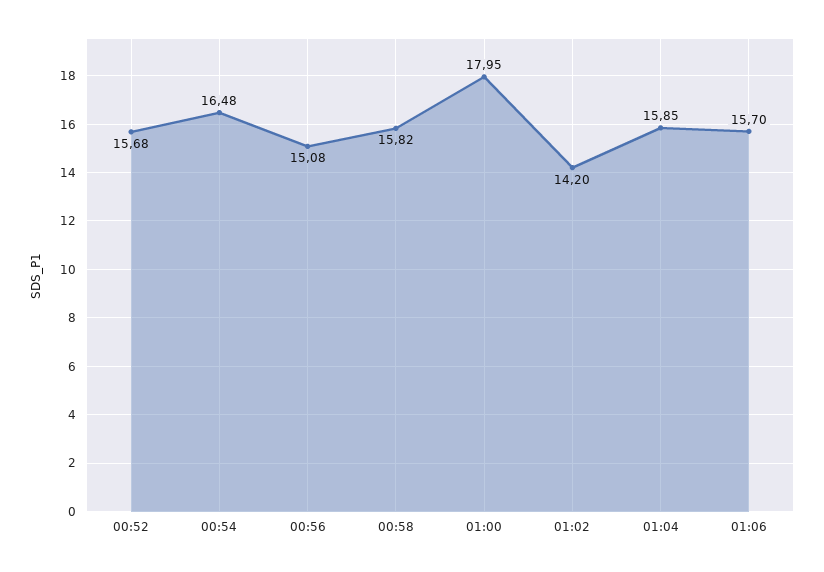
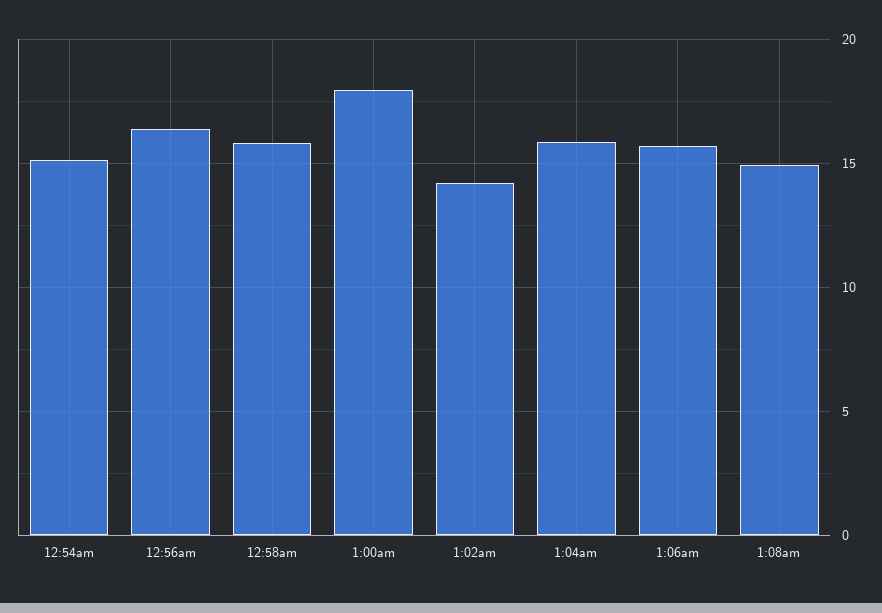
00:52: 15.68 -> none
00:54: 16.48 -> 15
00:56: 15.08 -> 16.5
1:08am: none -> 15

